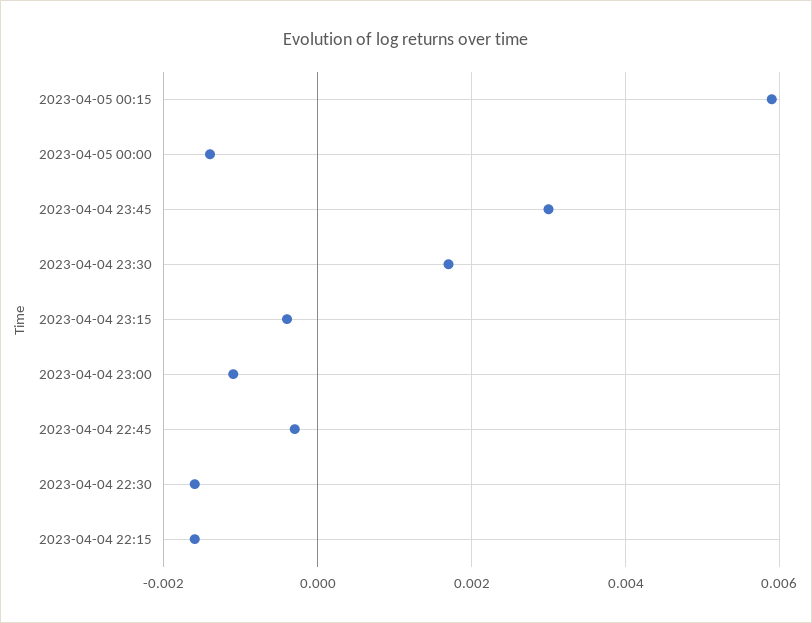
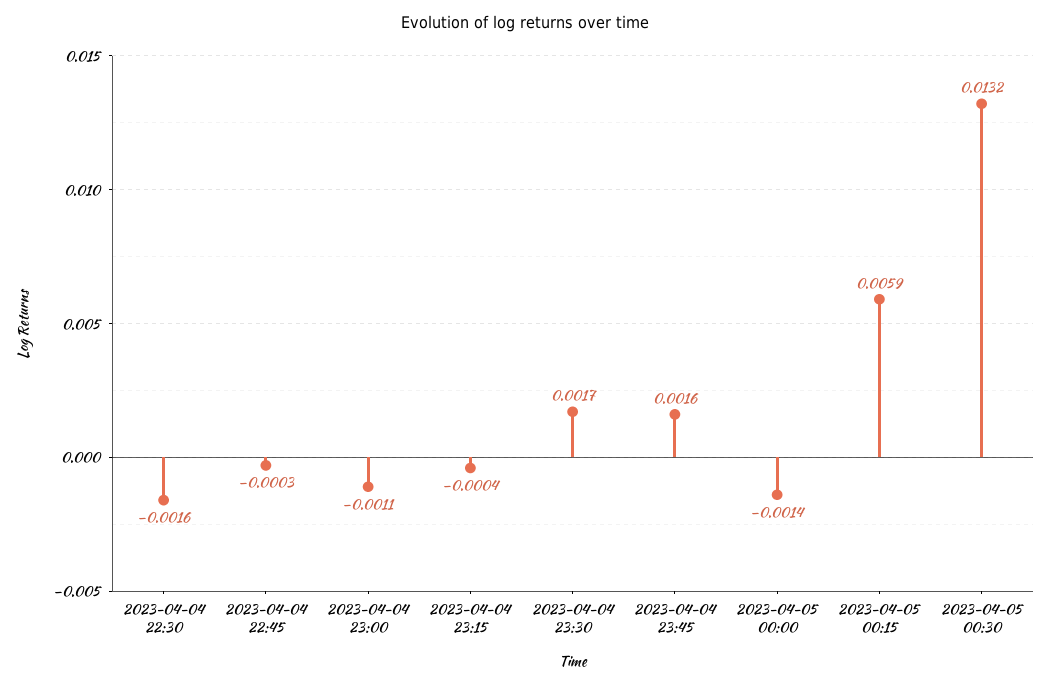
2023-04-04 23:45: 0.003 -> 0.0016
2023-04-04 22:15: -0.0015 -> none
2023-04-05 00:30: none -> 0.0132

